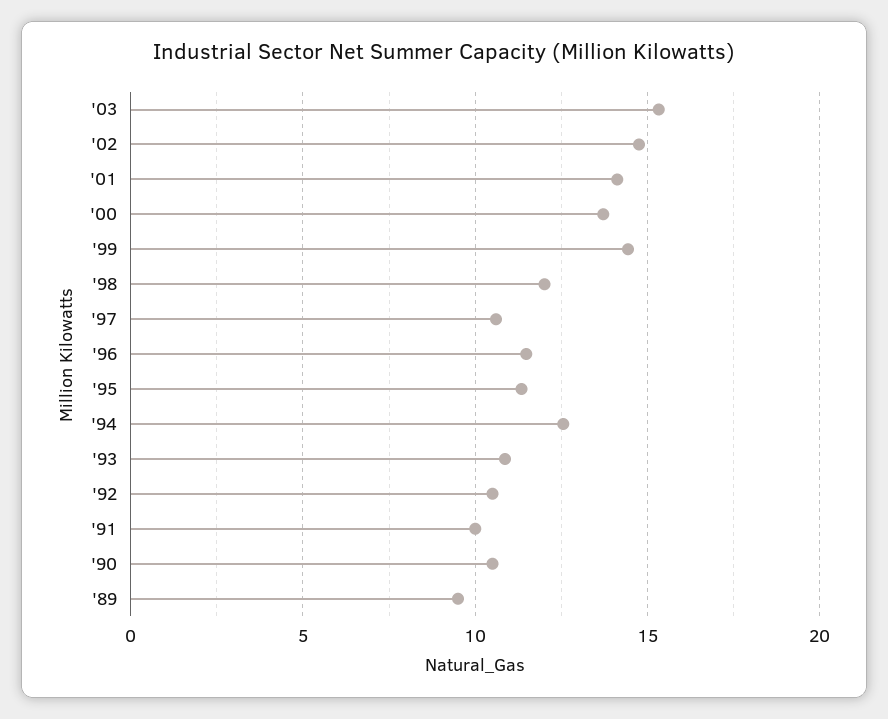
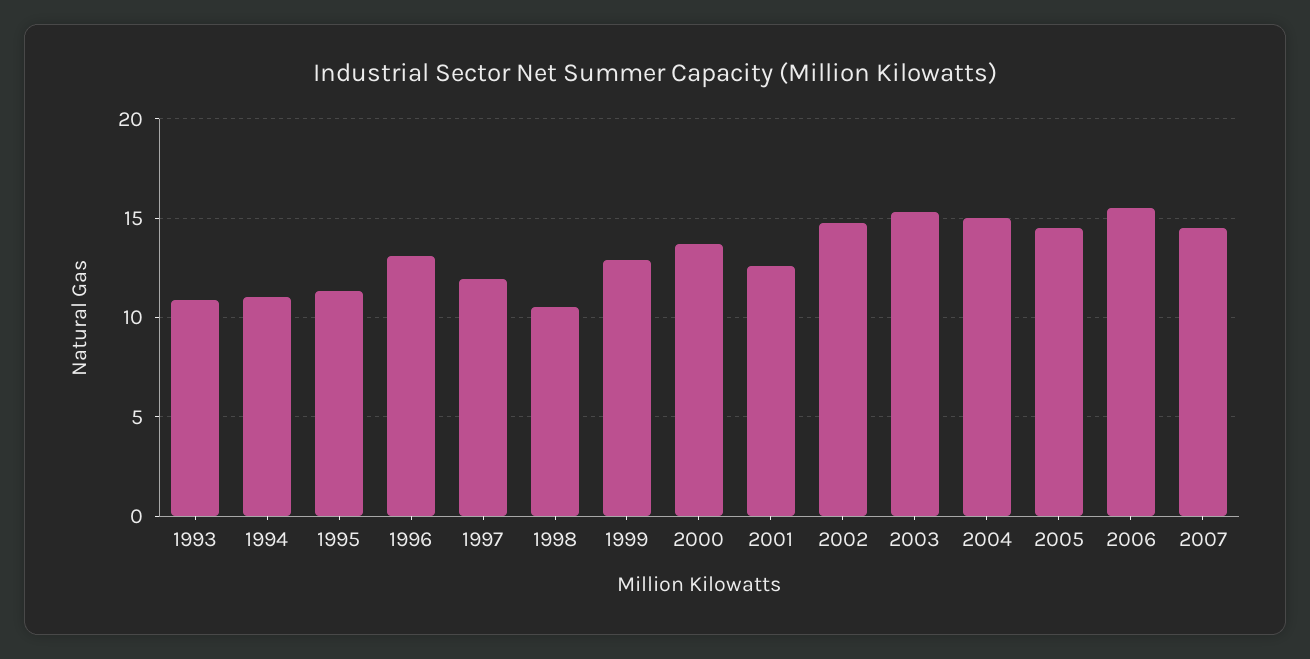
'01: 14 -> 12.5
'99: 14.5 -> 13
'98: 12 -> 10.5
'97: 10.5 -> 12
'96: 11.5 -> 13
'94: 12.5 -> 11
'92: 10.5 -> none
'91: 10 -> none
'90: 10.5 -> none
'89: 9.5 -> none
2004: none -> 15
2005: none -> 14.5
2006: none -> 15.5
2007: none -> 14.5

